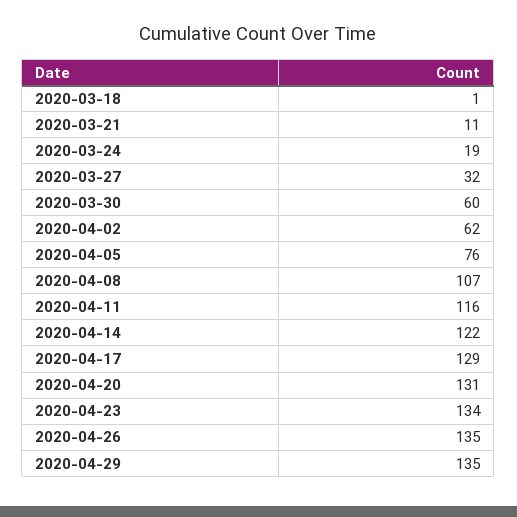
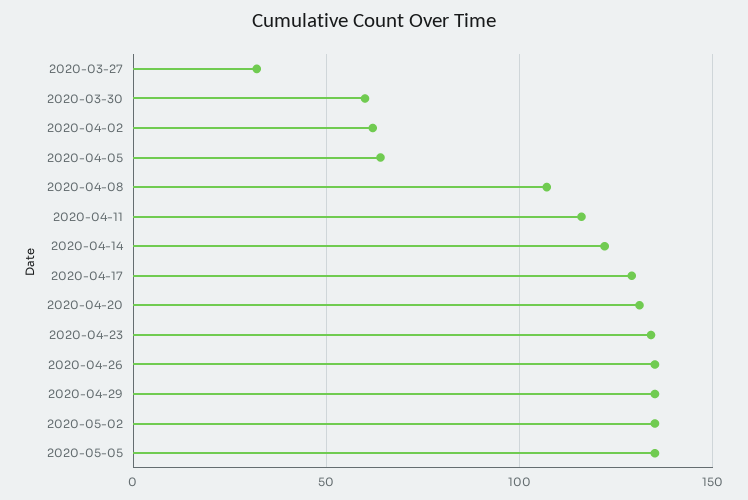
2020-03-18: 1 -> none
2020-03-21: 11 -> none
2020-03-24: 19 -> none
2020-04-05: 76 -> 65
2020-05-02: none -> 135
2020-05-05: none -> 135

